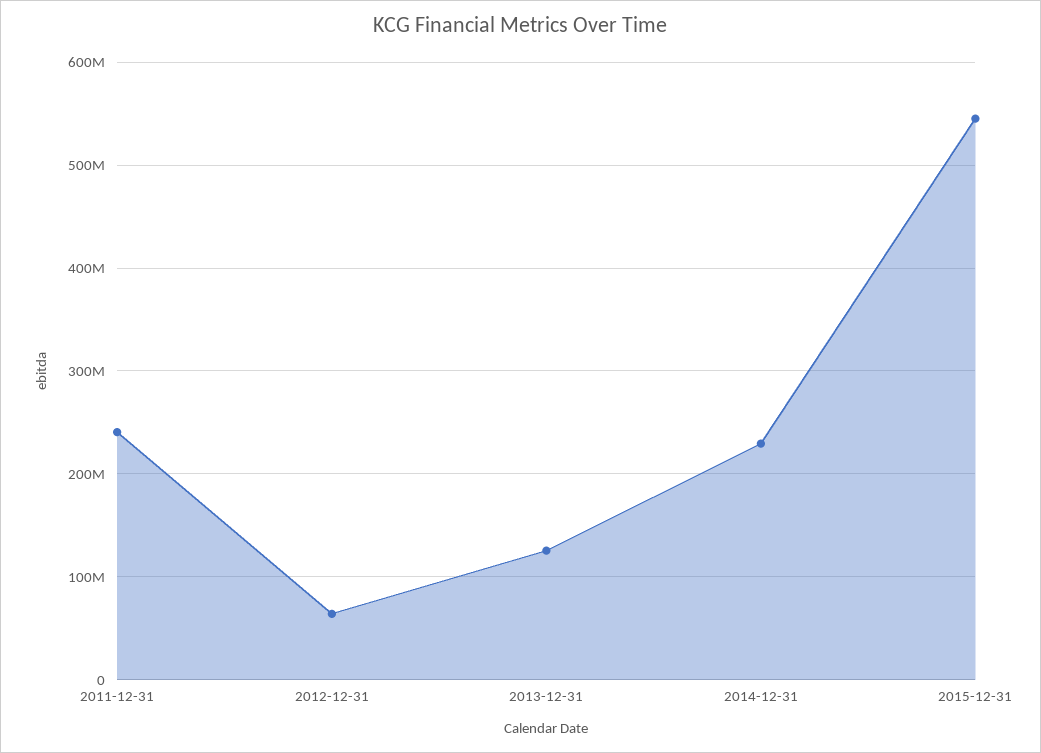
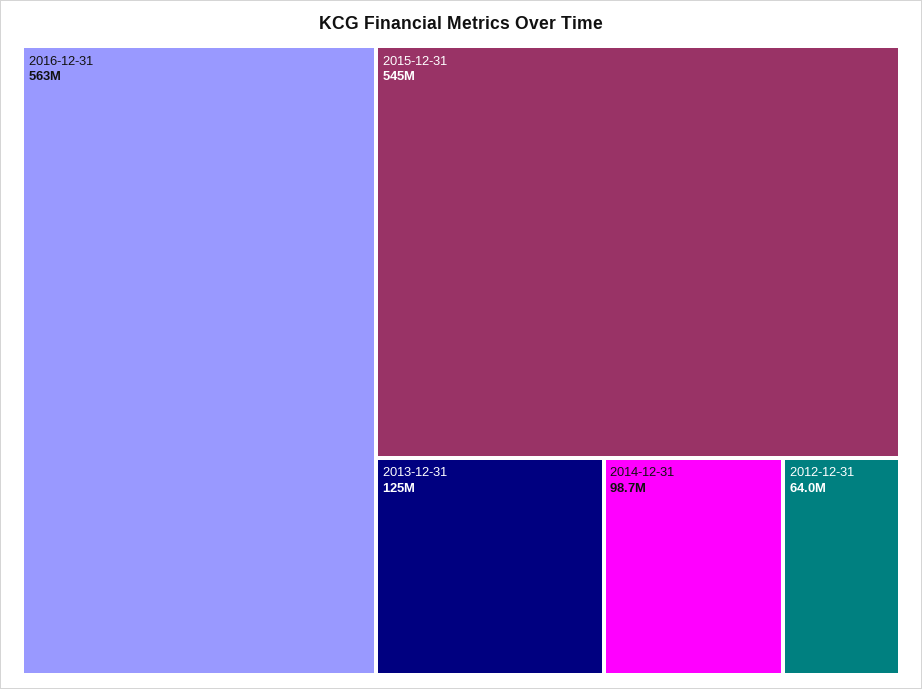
2011-12-31: 240000000 -> none
2014-12-31: 230000000 -> 98700000
2016-12-31: none -> 563000000

